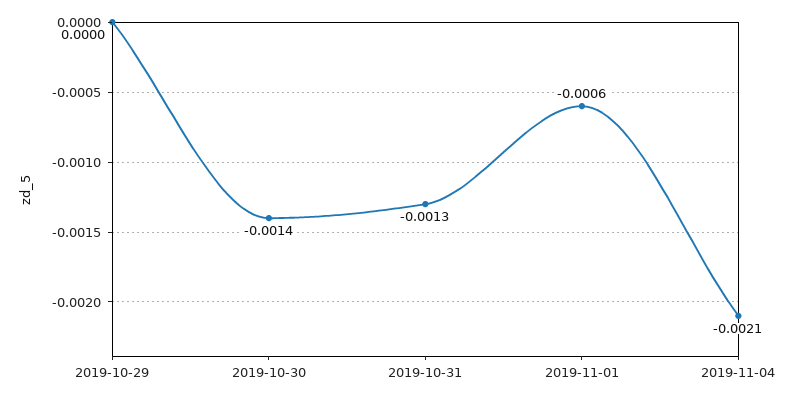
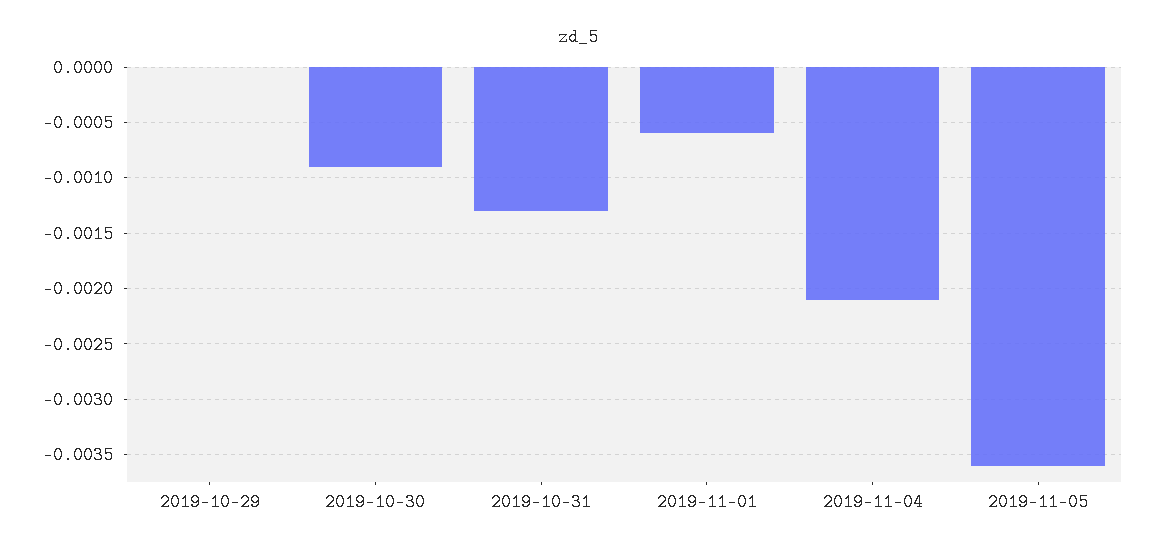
2019-10-30: -0.0014 -> -0.0009
2019-11-05: none -> -0.0036

